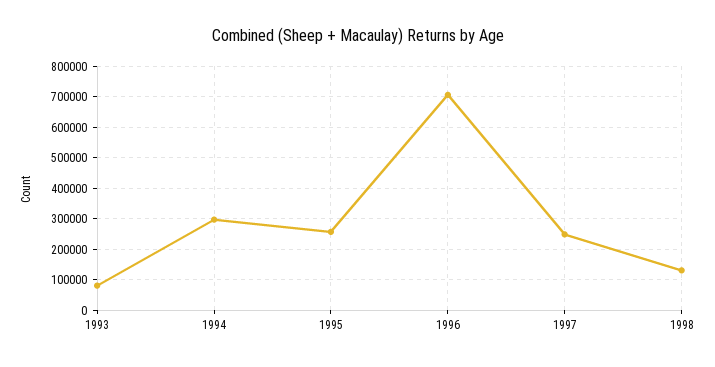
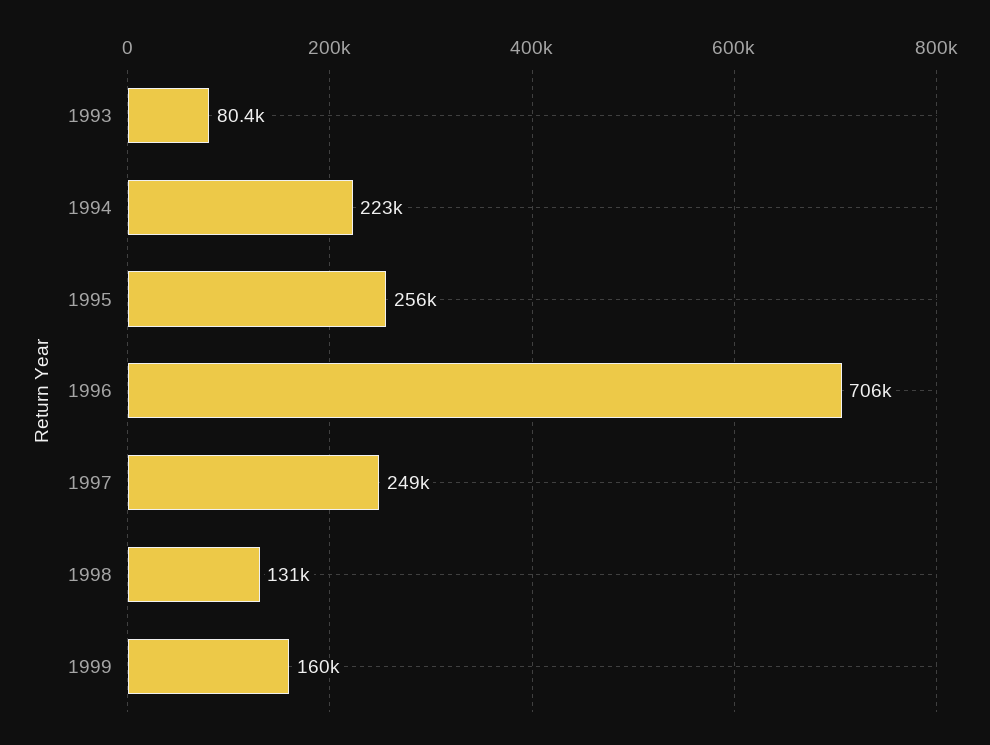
1994: 300000 -> 223000
1999: none -> 160000

